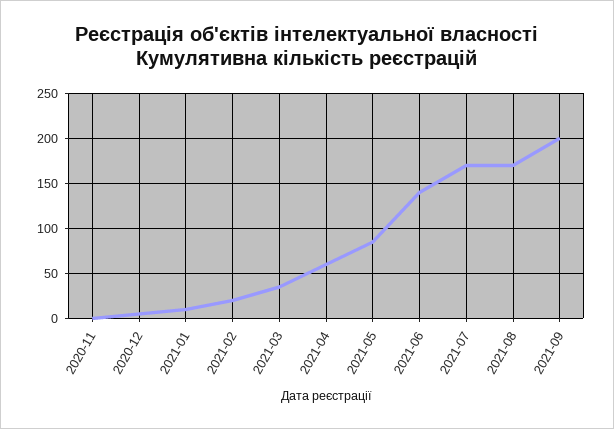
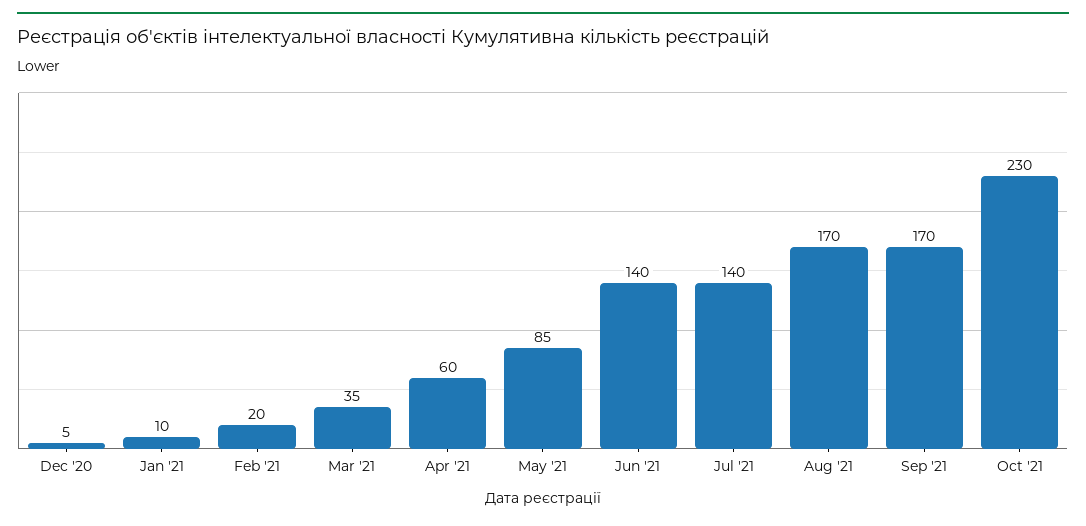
2020-11: 0 -> none
2021-07: 170 -> 140
2021-09: 200 -> 170
Oct '21: none -> 230

